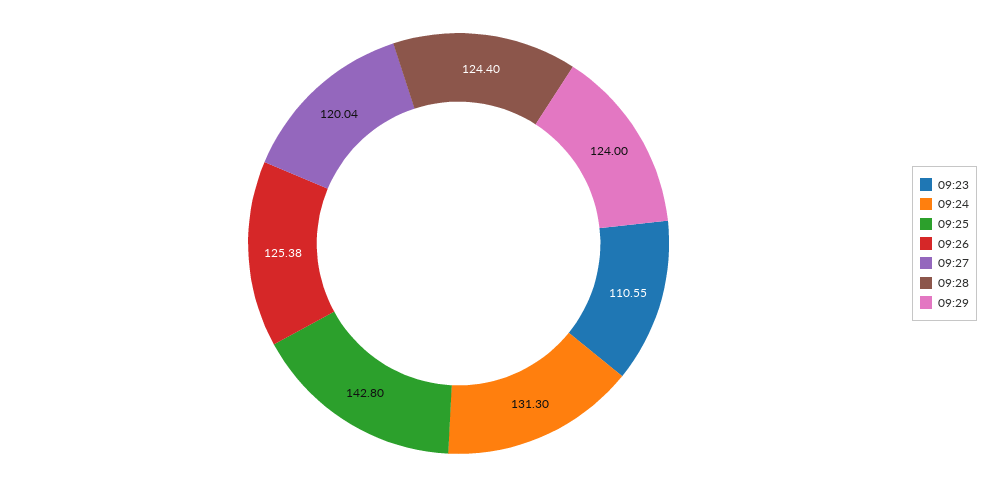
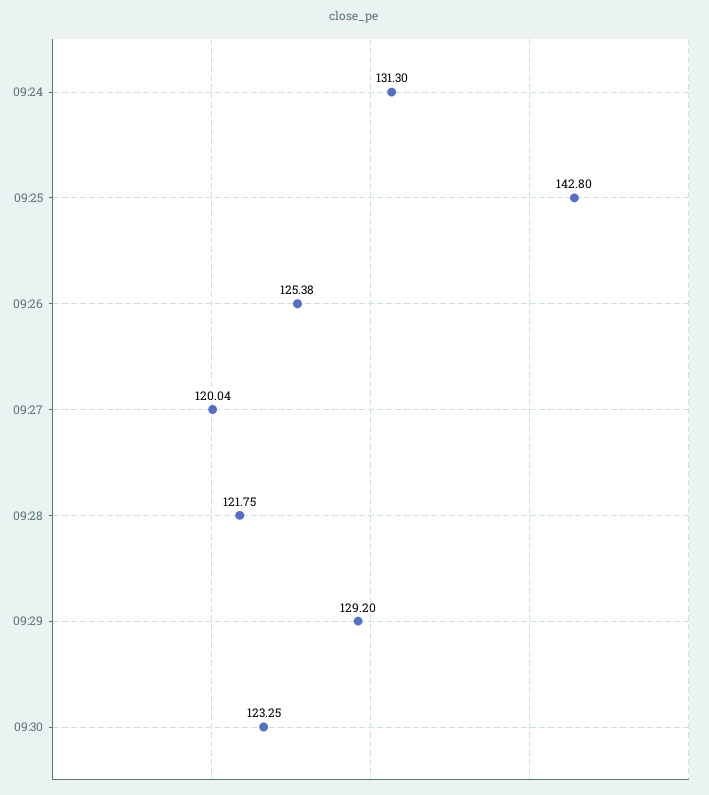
09:23: 110.55 -> none
09:28: 124.4 -> 121.75
09:29: 124 -> 129.2
09:30: none -> 123.25

